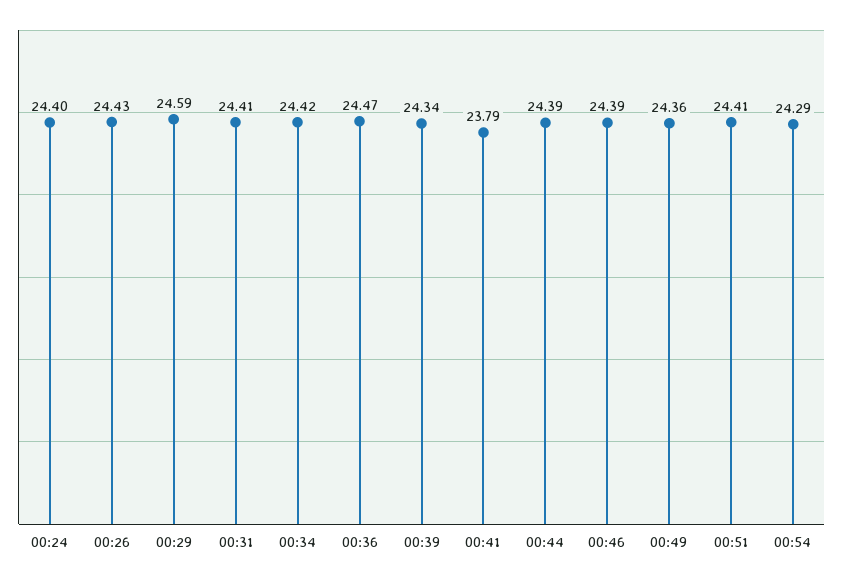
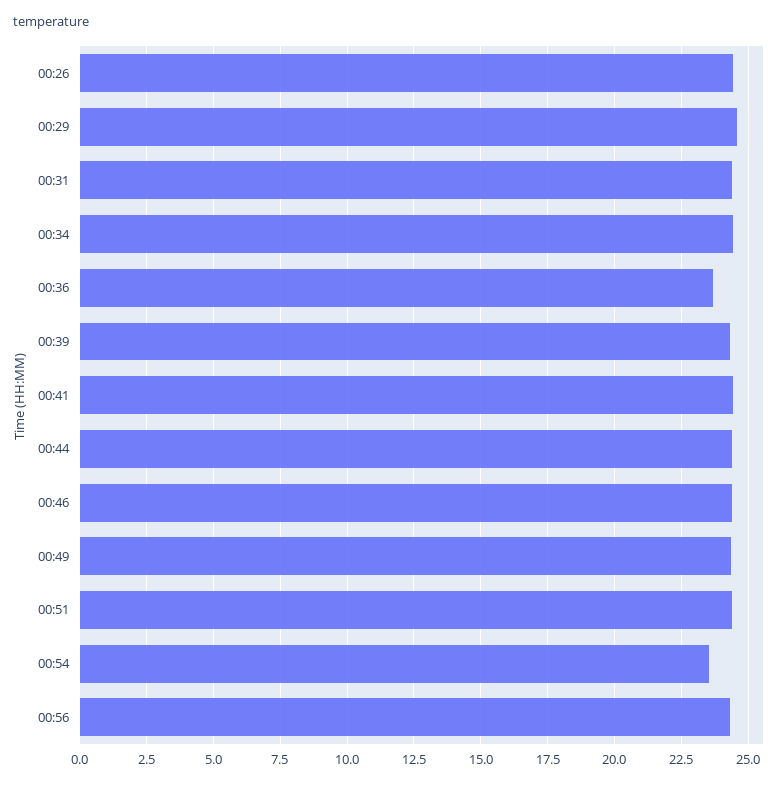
00:24: 24.4 -> none
00:36: 24.47 -> 23.75
00:41: 23.79 -> 24.5
00:54: 24.29 -> 23.5
00:56: none -> 24.25

